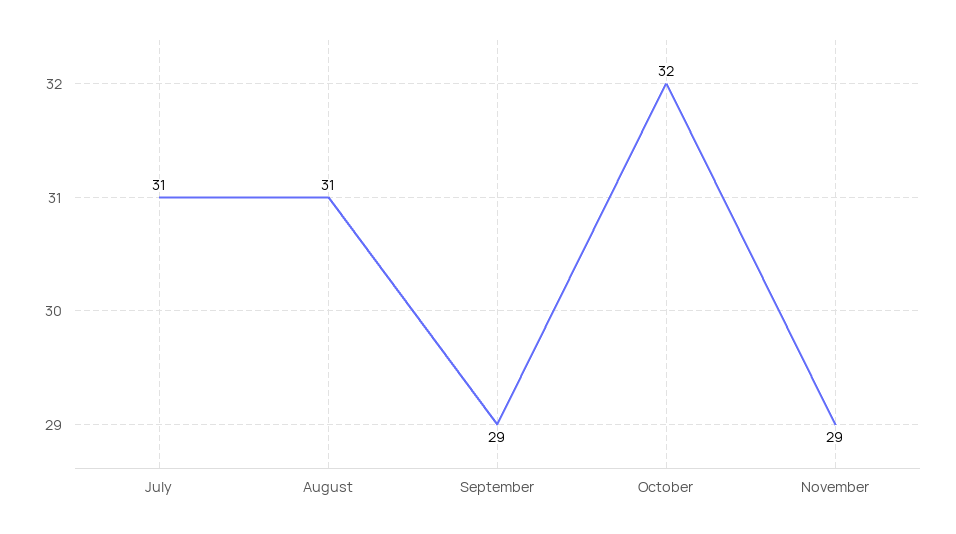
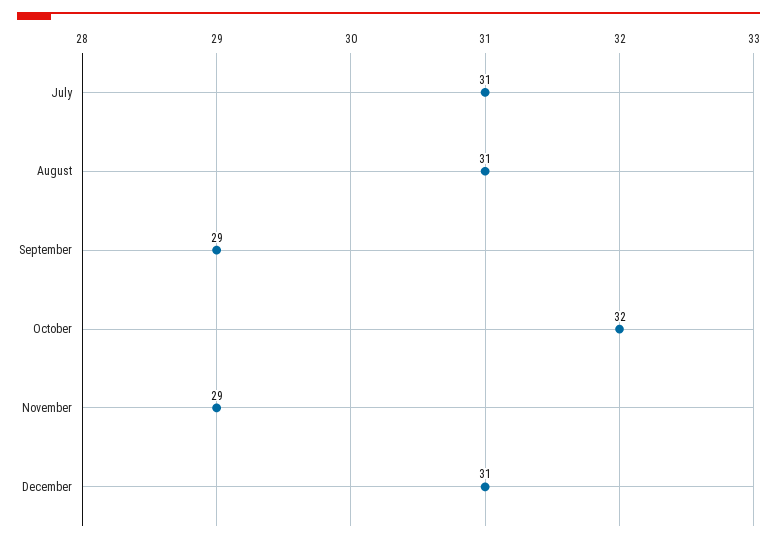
December: none -> 31

